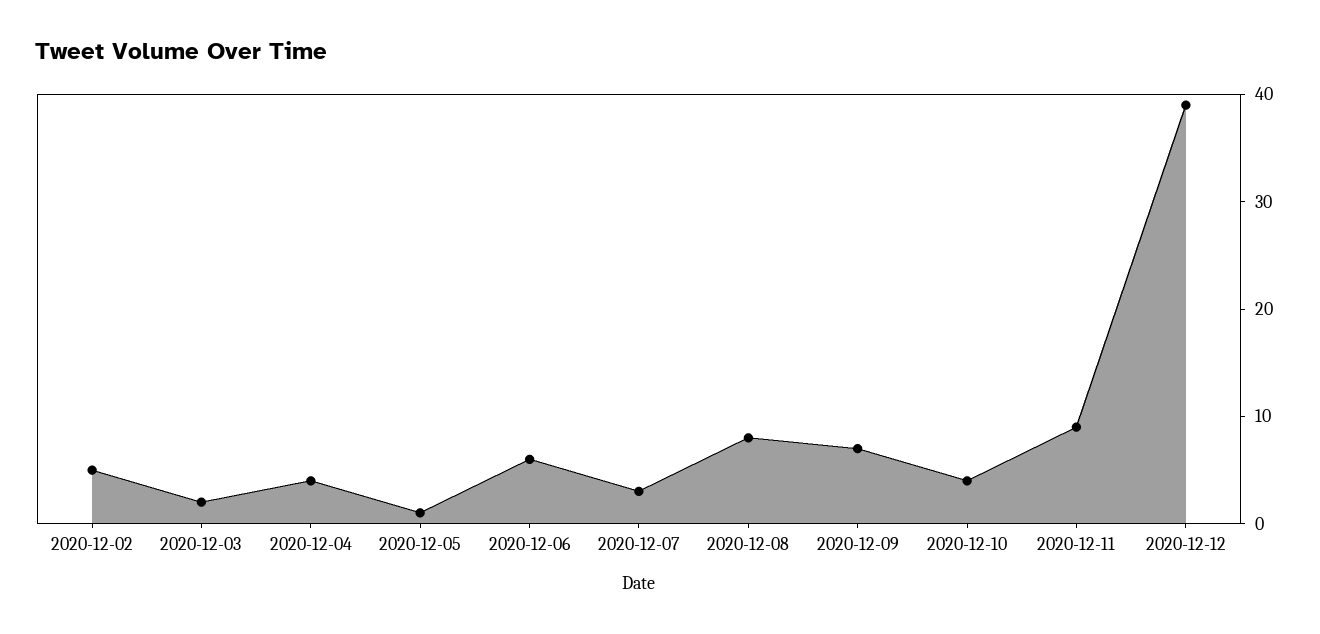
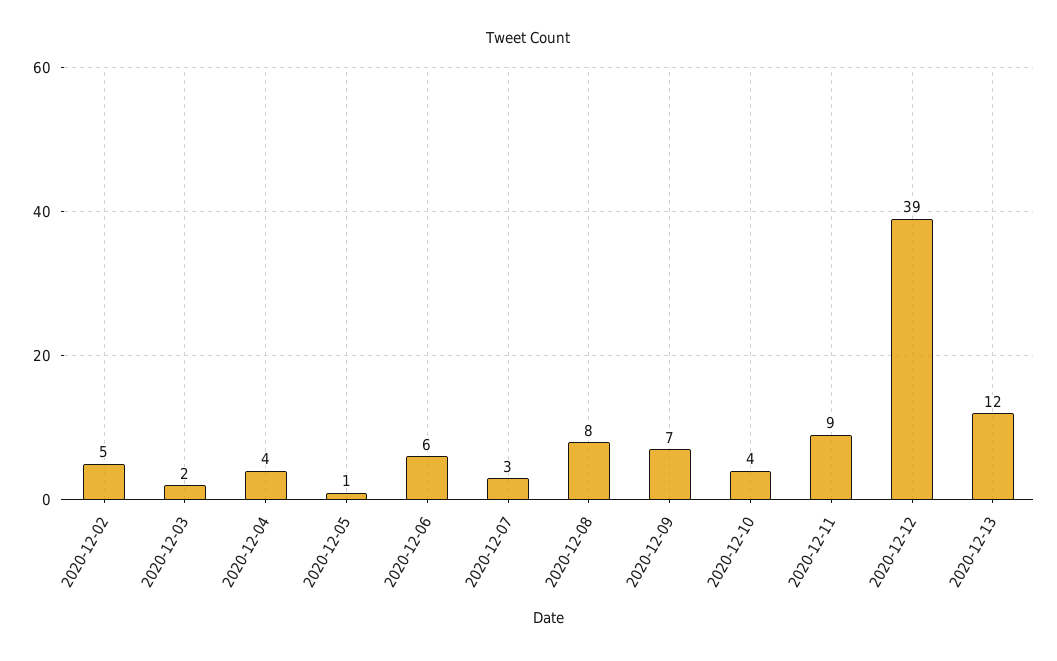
2020-12-13: none -> 12

